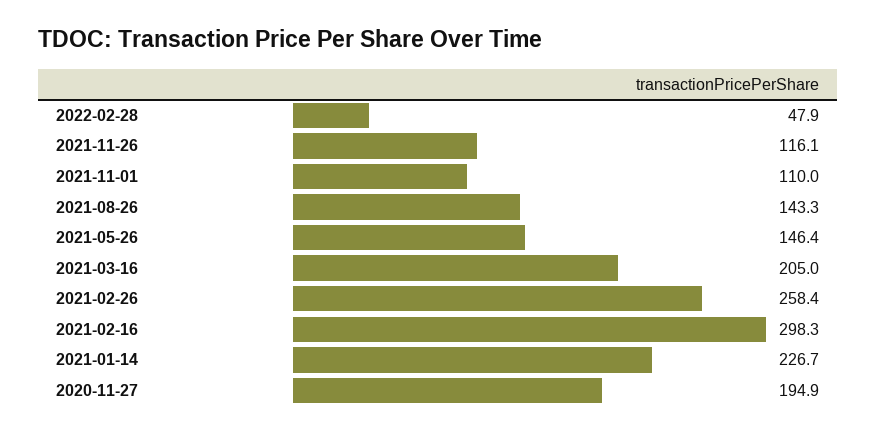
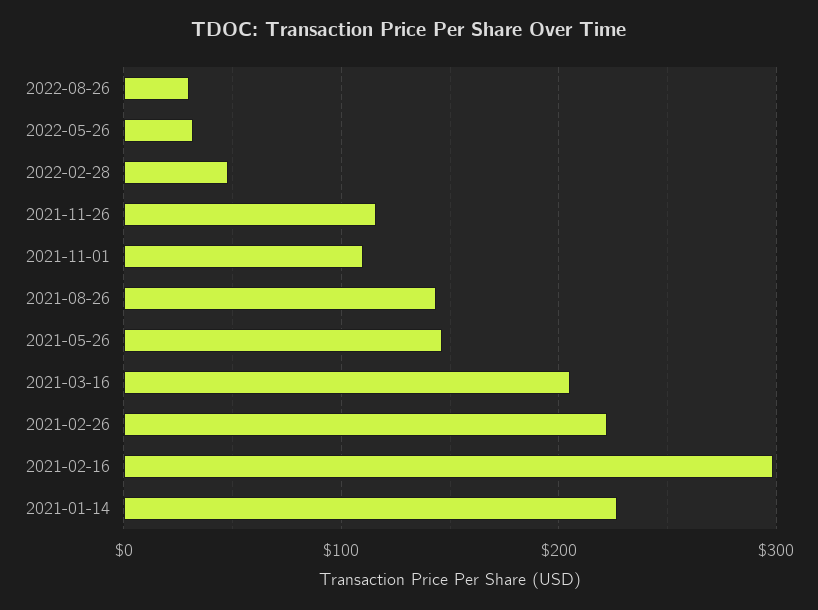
2021-02-26: 258.4 -> 220
2020-11-27: 194.9 -> none
2022-08-26: none -> 30
2022-05-26: none -> 30

